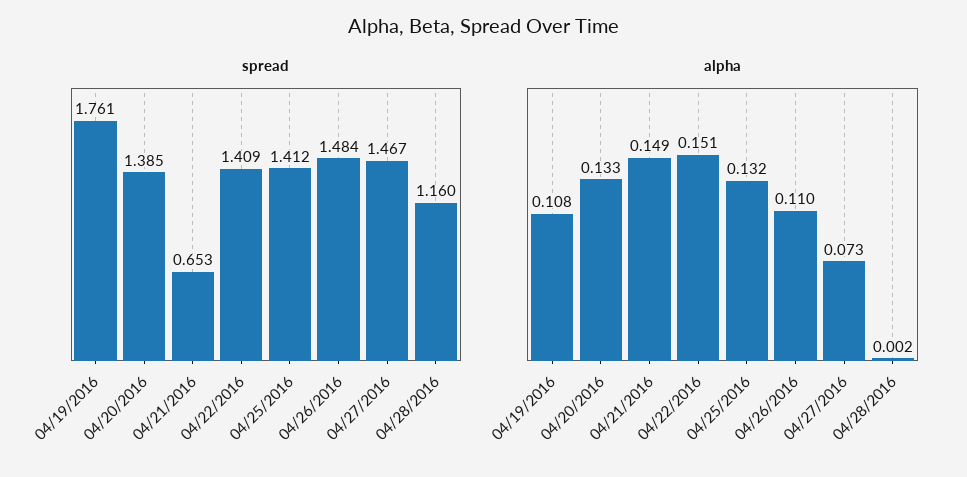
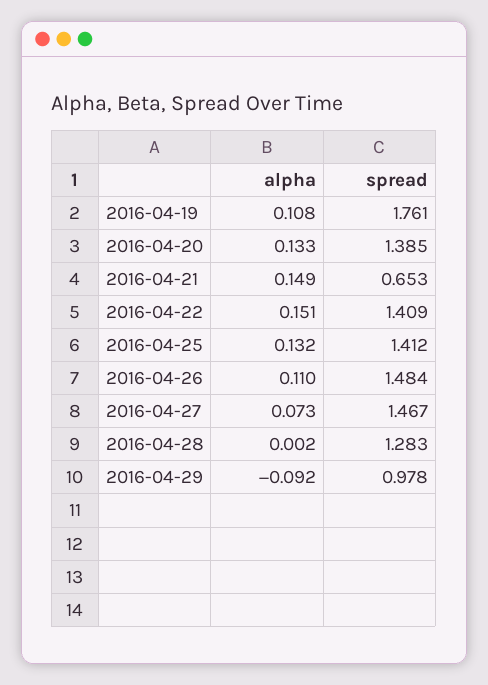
spread, 04/28/2016: 1.16 -> 1.283
alpha, 2016-04-29: none -> -0.092
spread, 2016-04-29: none -> 0.978

